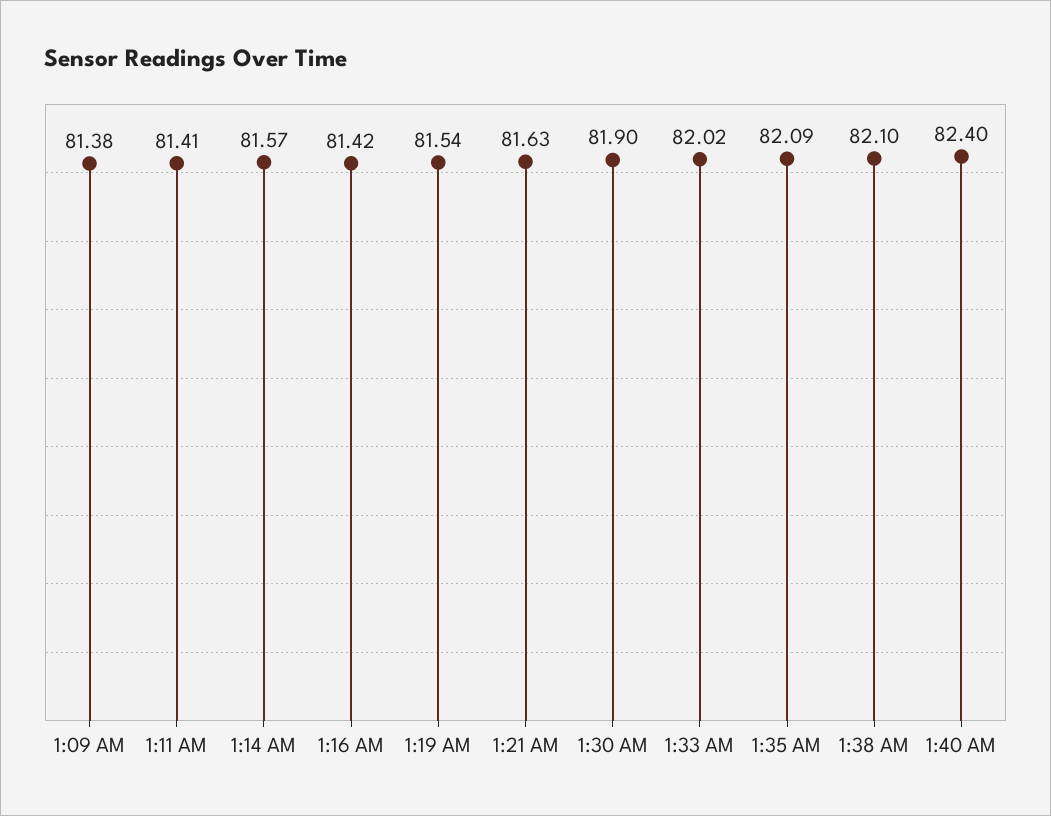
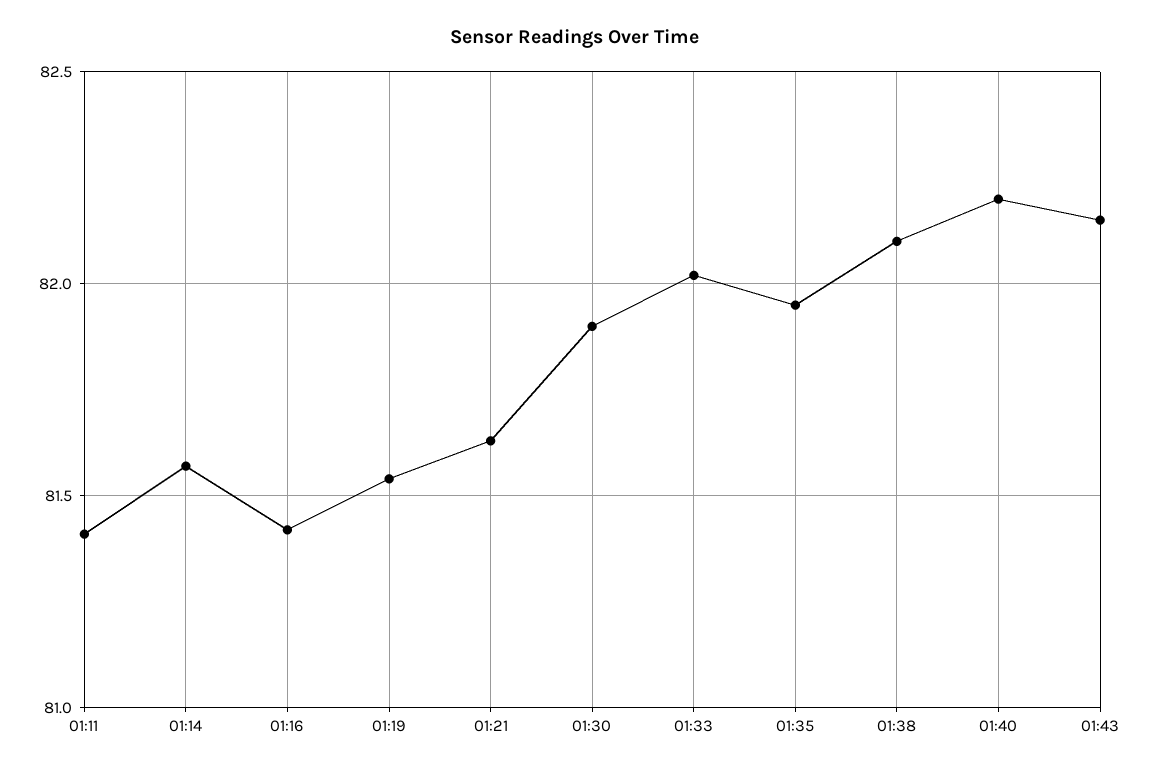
1:09 AM: 81.38 -> none
1:35 AM: 82.09 -> 81.95
1:40 AM: 82.4 -> 82.2
01:43: none -> 82.15

